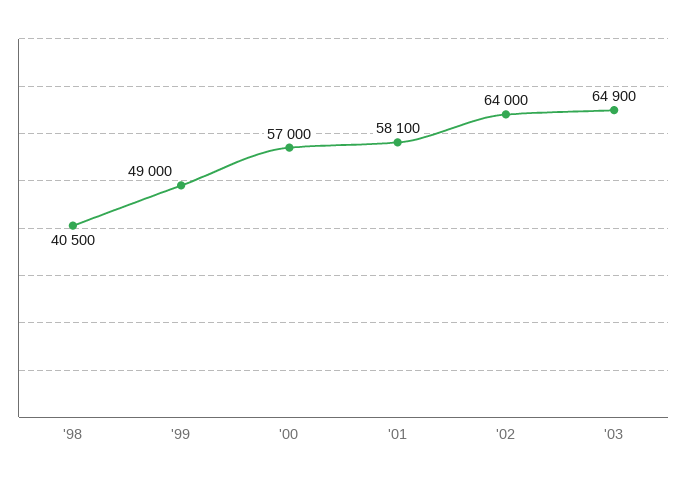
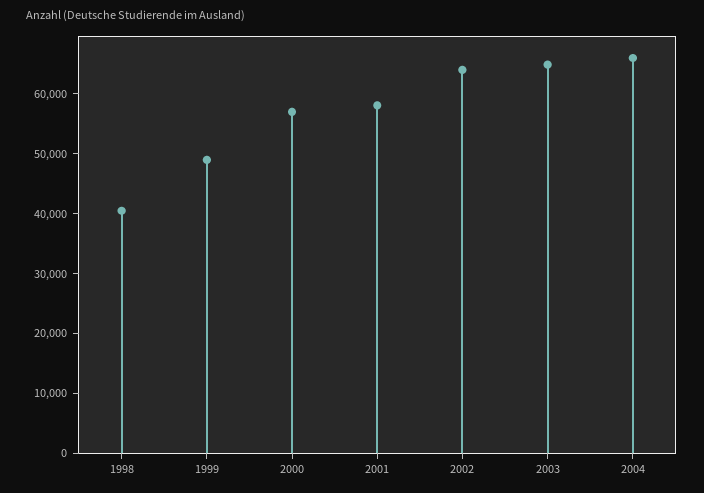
2004: none -> 66000

